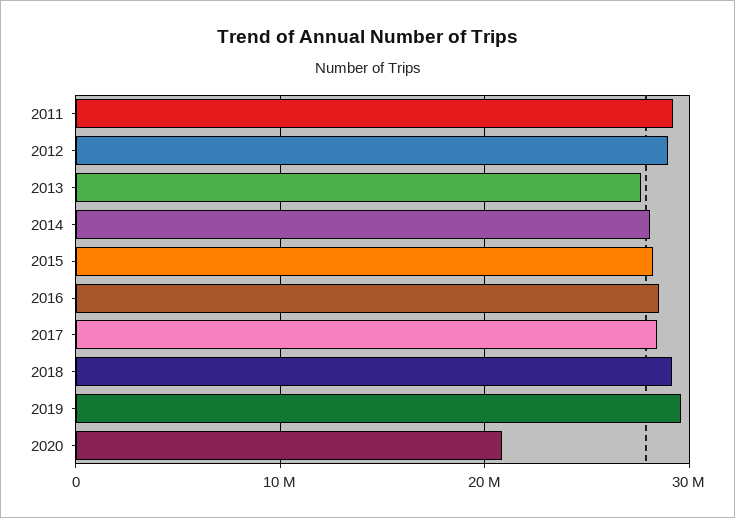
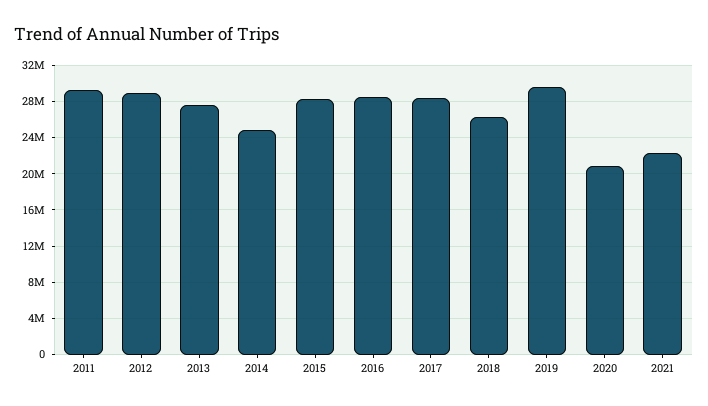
2014: 28000000 -> 25000000
2018: 29000000 -> 26000000
2021: none -> 22000000

